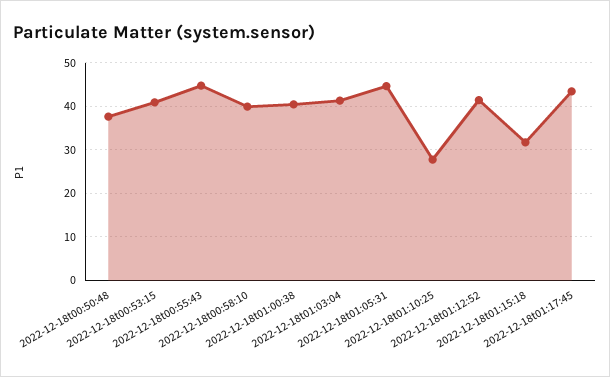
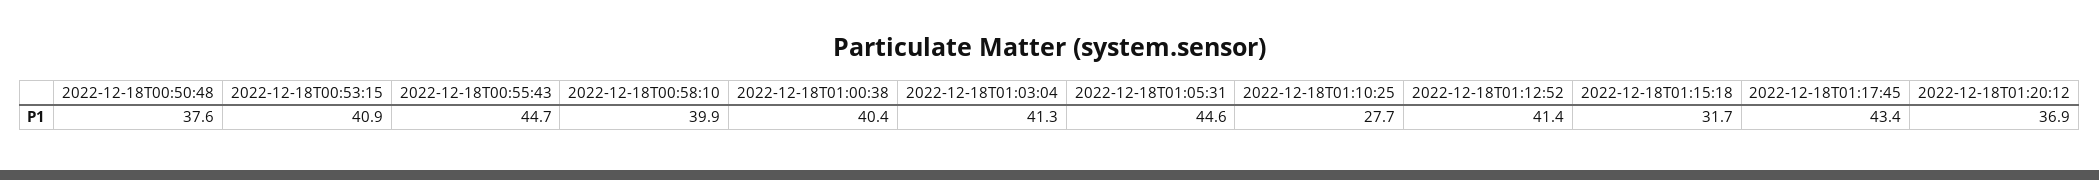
2022-12-18T01:20:12: none -> 36.9

